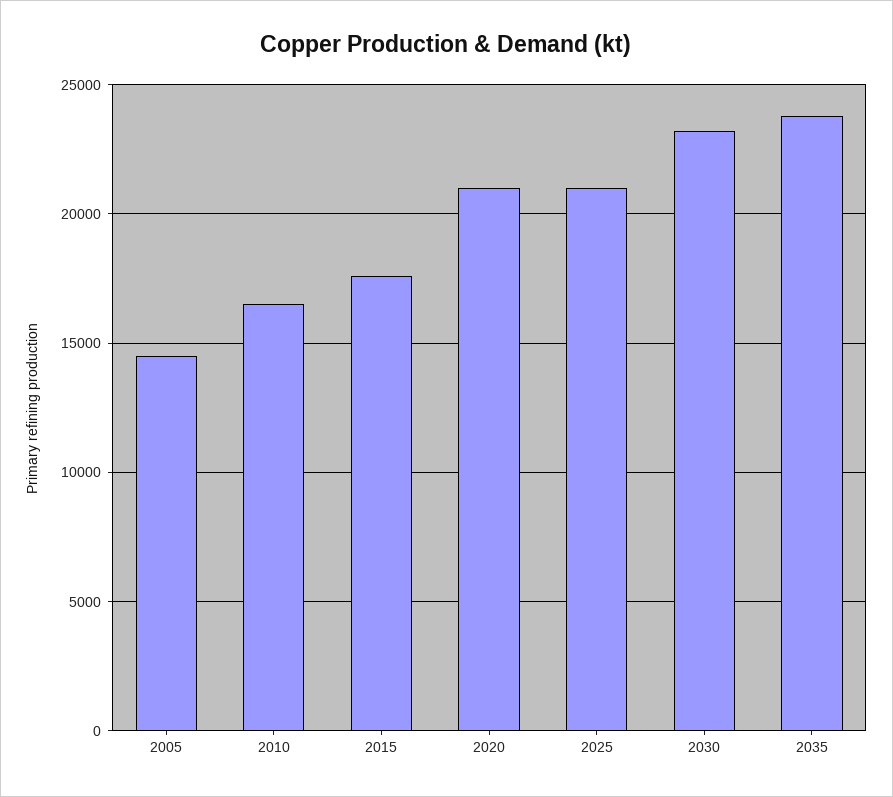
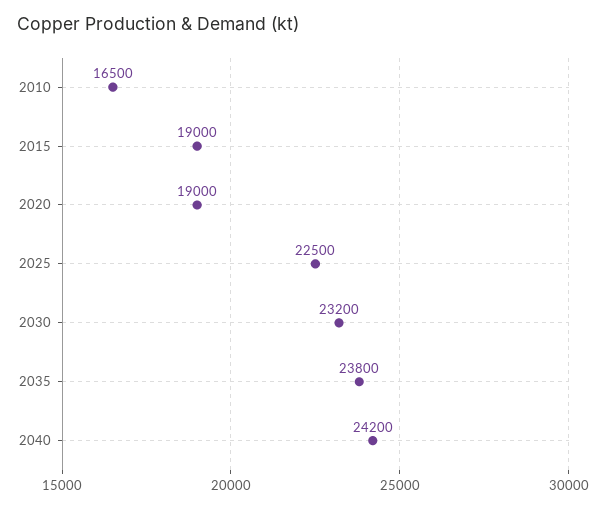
2005: 14500 -> none
2015: 17500 -> 19000
2020: 21000 -> 19000
2025: 21000 -> 22500
2040: none -> 24200

